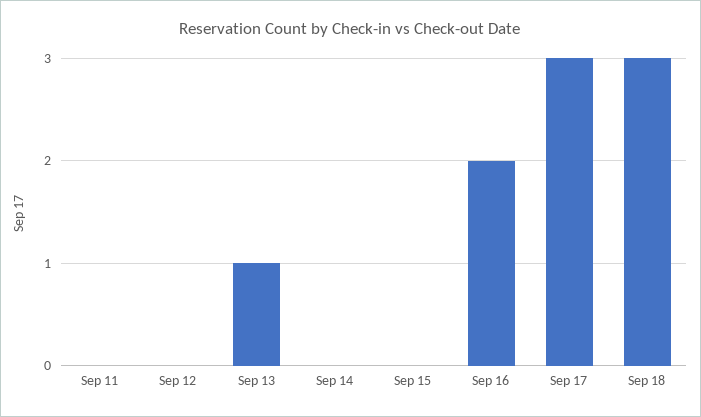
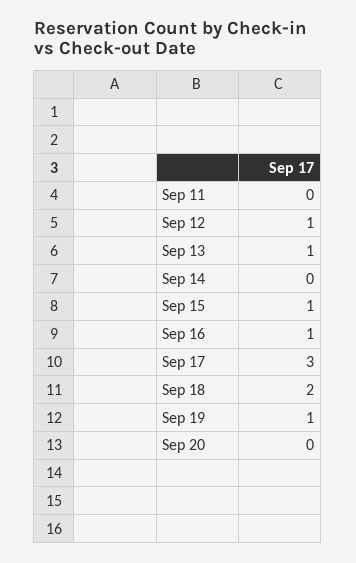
Sep 12: 0 -> 1
Sep 15: 0 -> 1
Sep 16: 2 -> 1
Sep 18: 3 -> 2
Sep 19: none -> 1
Sep 20: none -> 0

